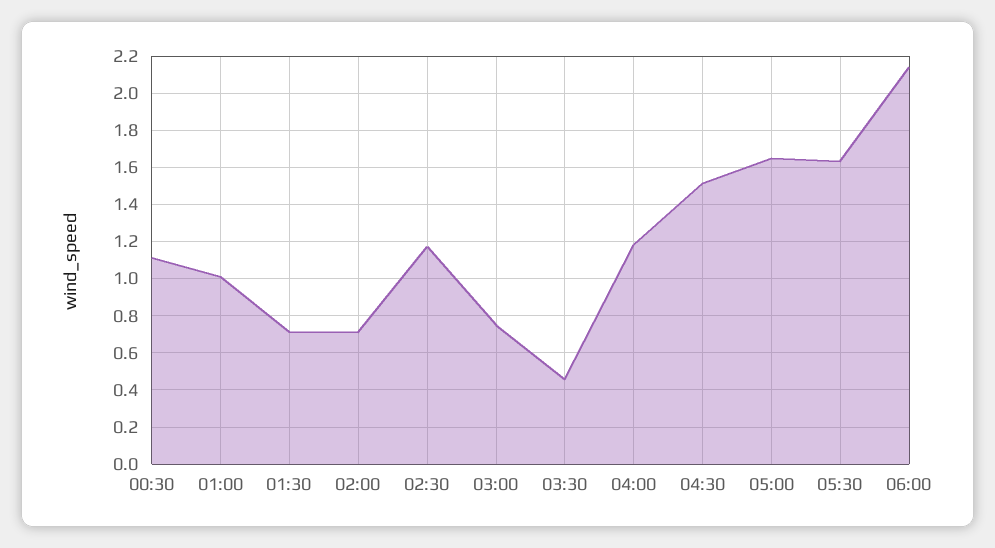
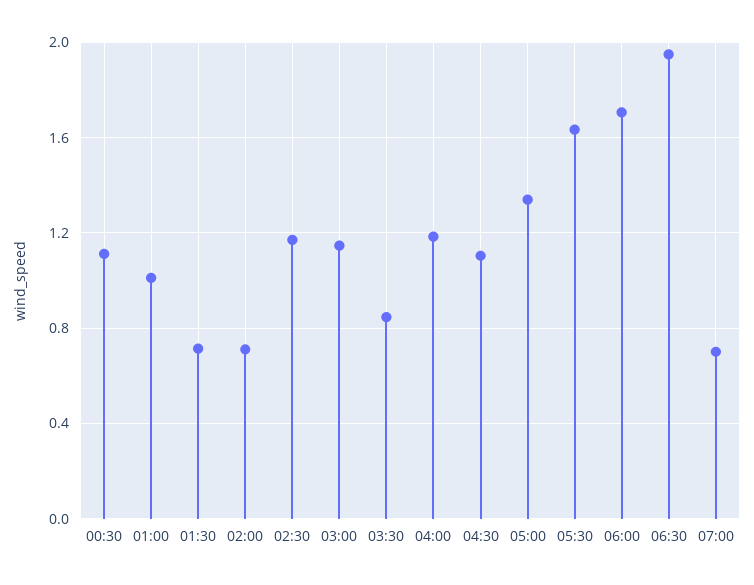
03:00: 0.75 -> 1.15
03:30: 0.45 -> 0.85
04:30: 1.5 -> 1.1
05:00: 1.65 -> 1.35
06:00: 2.15 -> 1.7
06:30: none -> 1.95
07:00: none -> 0.7

